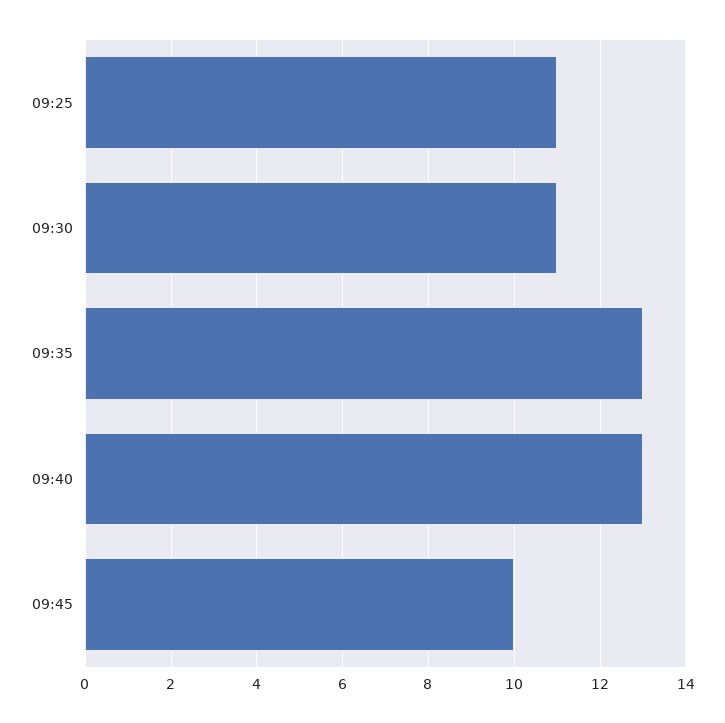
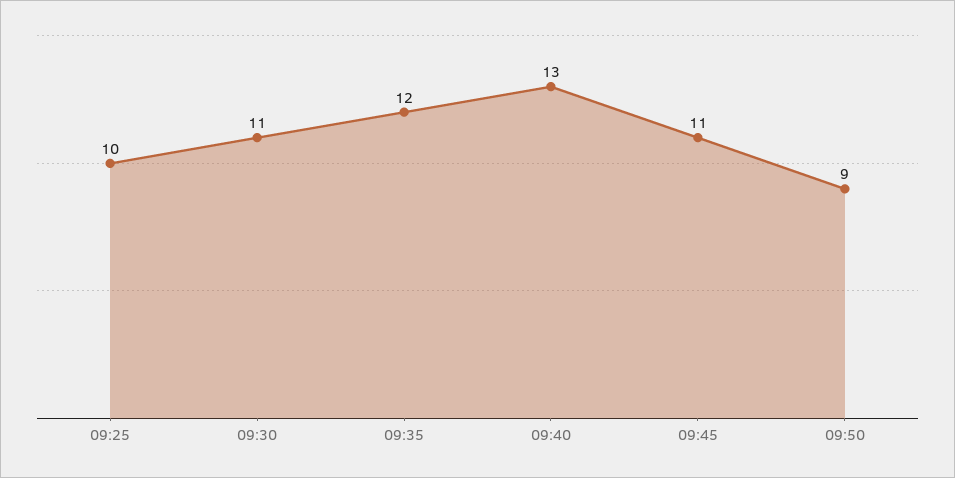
09:25: 11 -> 10
09:35: 13 -> 12
09:45: 10 -> 11
09:50: none -> 9

